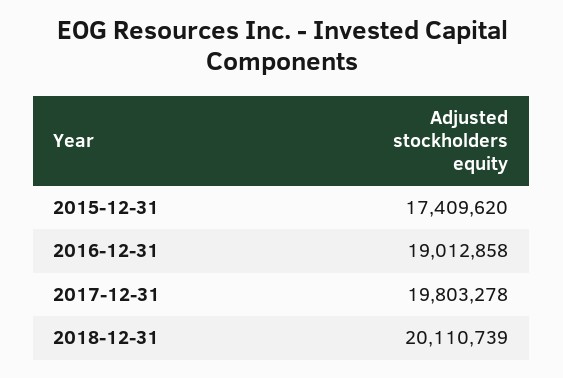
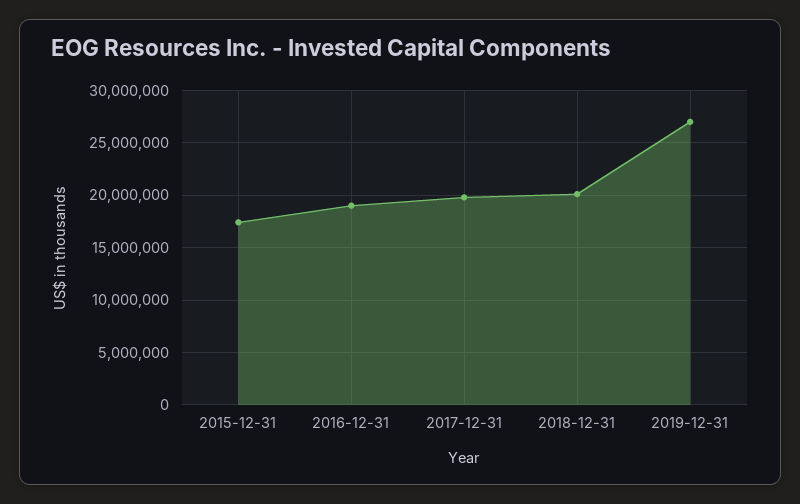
2019-12-31: none -> 27000000

